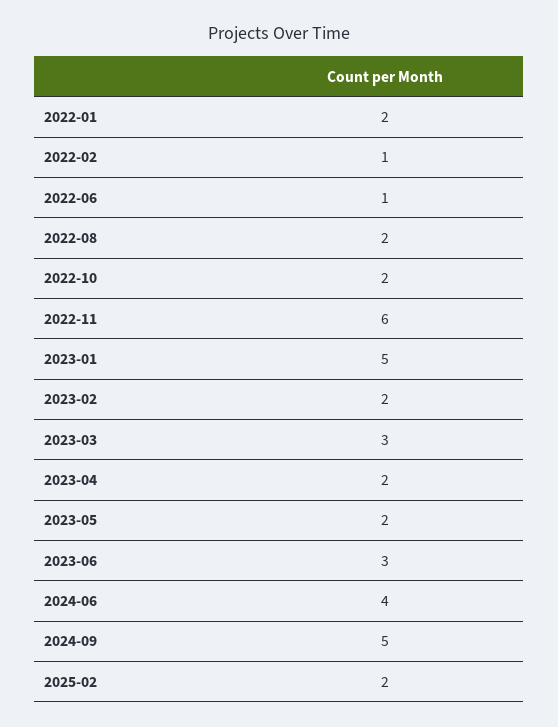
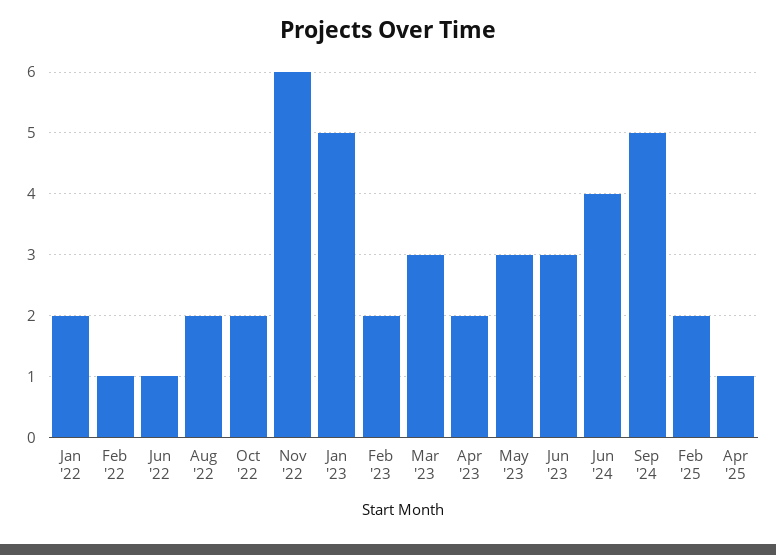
2023-05: 2 -> 3
Apr '25: none -> 1

